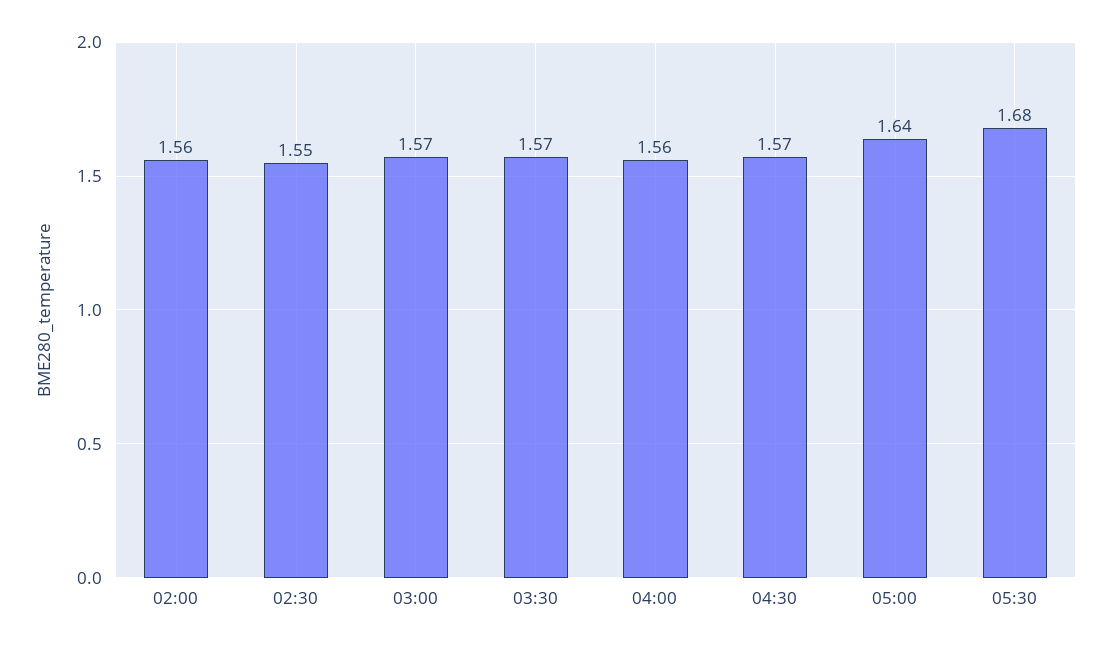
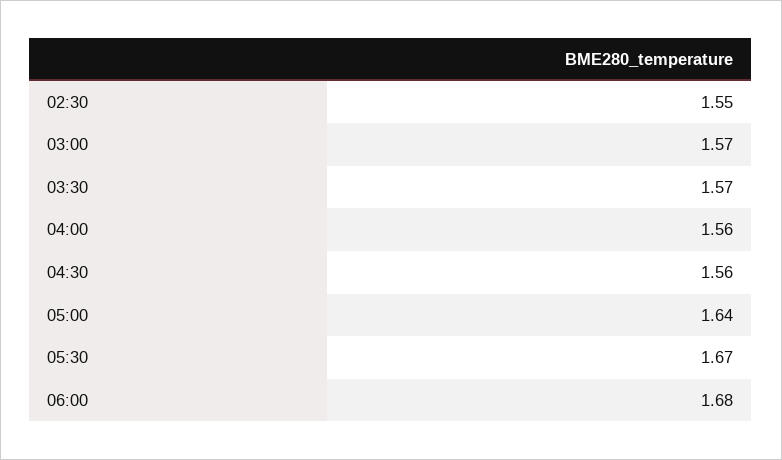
02:00: 1.56 -> none
04:30: 1.57 -> 1.56
05:30: 1.68 -> 1.67
06:00: none -> 1.68

